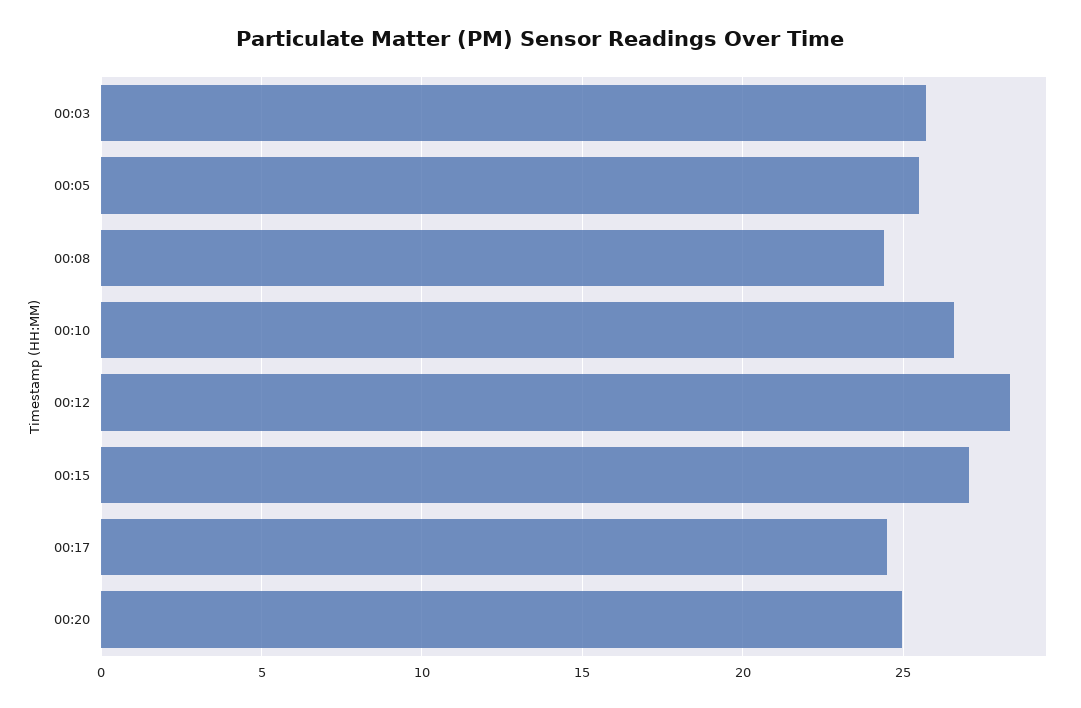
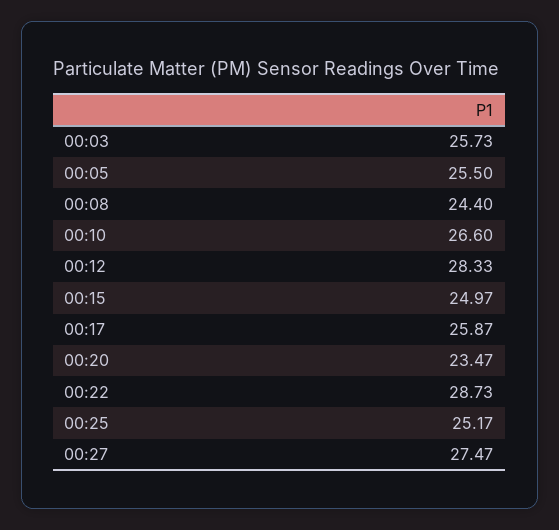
00:15: 27 -> 24.97
00:17: 24.5 -> 25.87
00:20: 25 -> 23.47
00:22: none -> 28.73
00:25: none -> 25.17
00:27: none -> 27.47

